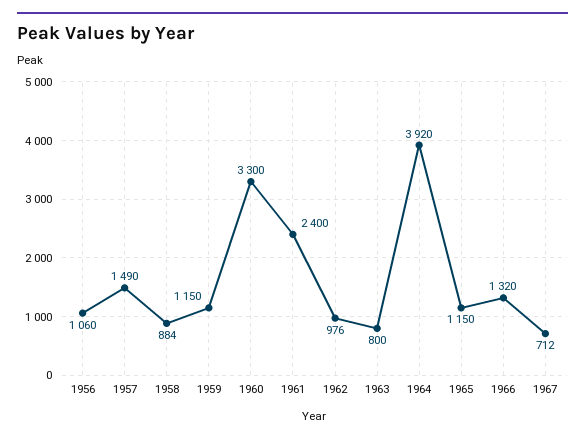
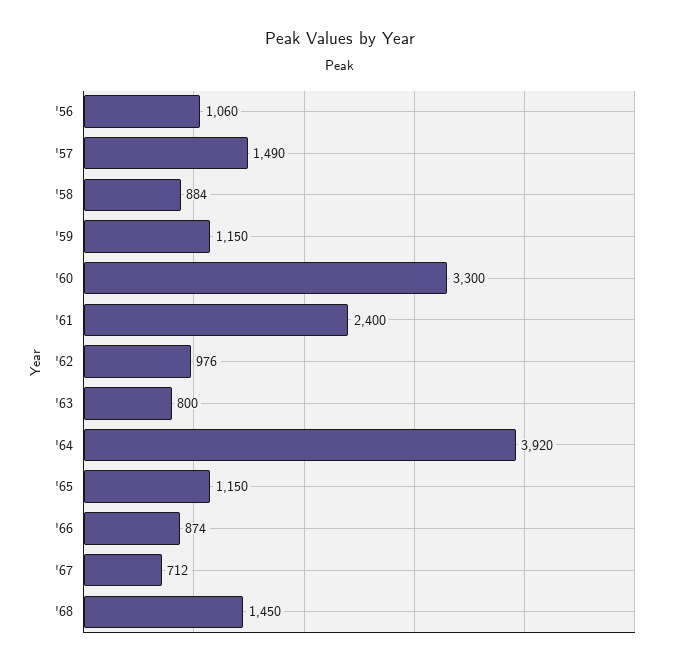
1966: 1320 -> 874
'68: none -> 1450

